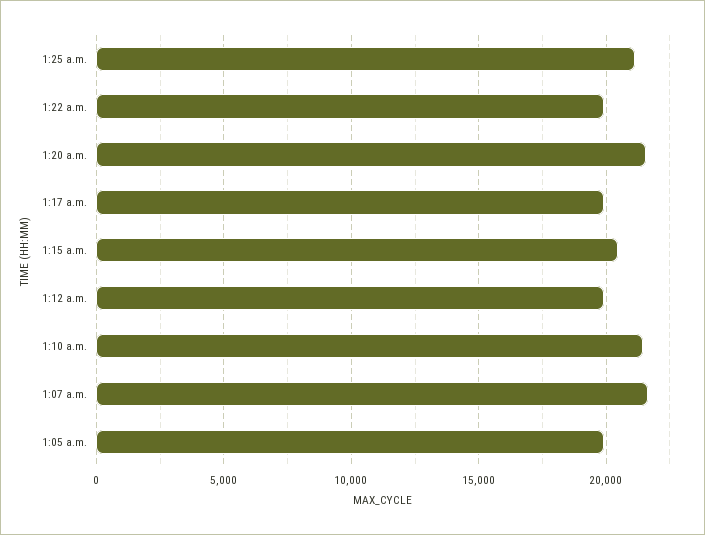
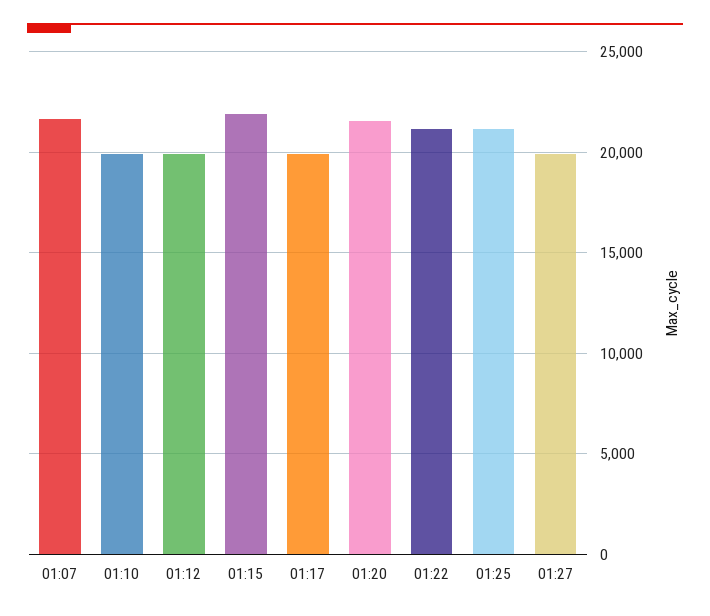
1:22 a.m.: 20000 -> 21000
1:15 a.m.: 20500 -> 22000
1:10 a.m.: 21500 -> 20000
1:05 a.m.: 20000 -> none
01:27: none -> 20000

